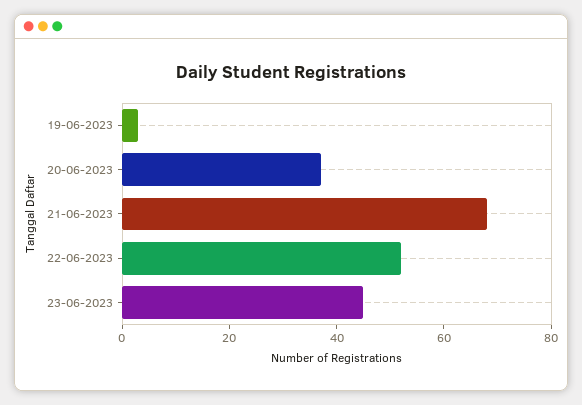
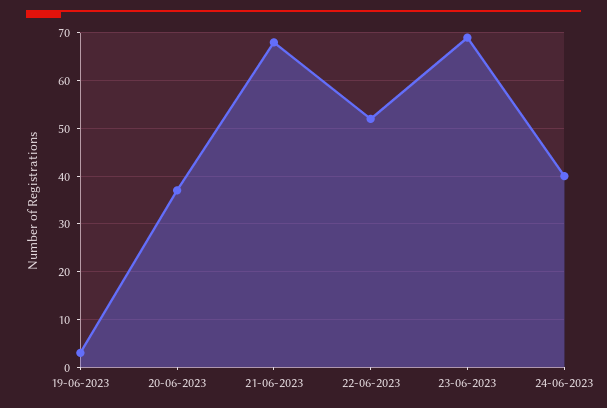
23-06-2023: 45 -> 70
24-06-2023: none -> 40

